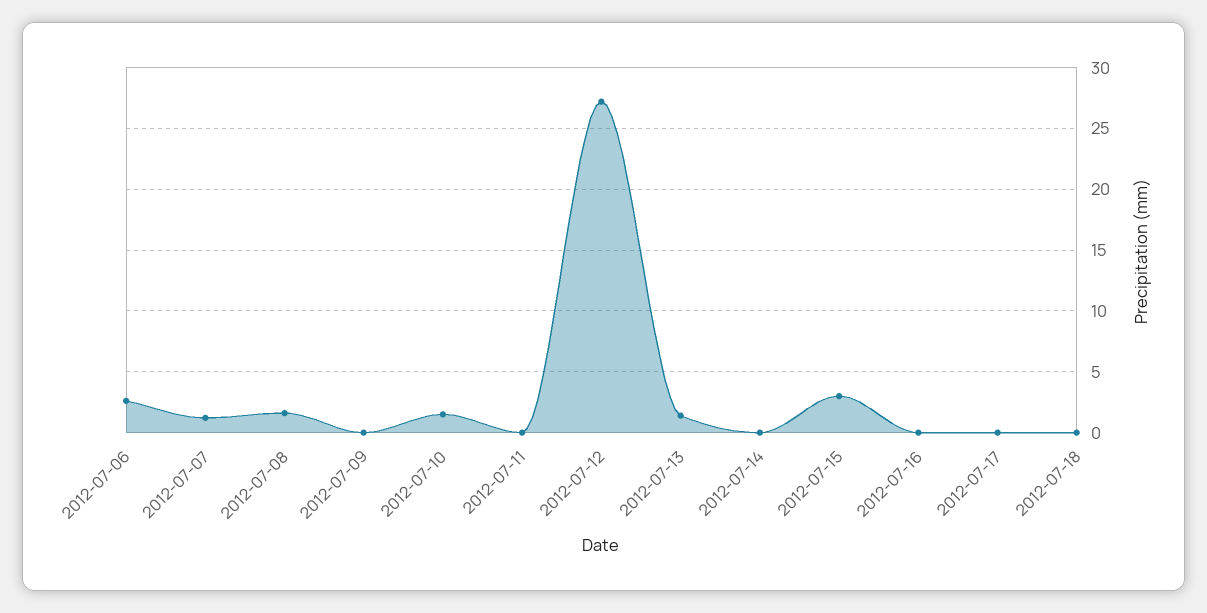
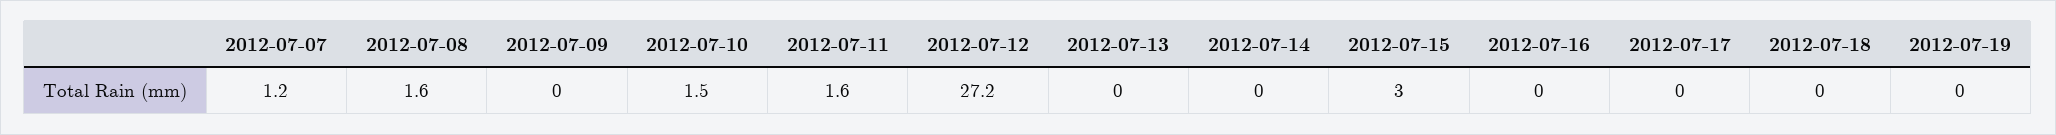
2012-07-06: 2.5 -> none
2012-07-11: 0 -> 1.6
2012-07-13: 1.5 -> 0
2012-07-19: none -> 0

